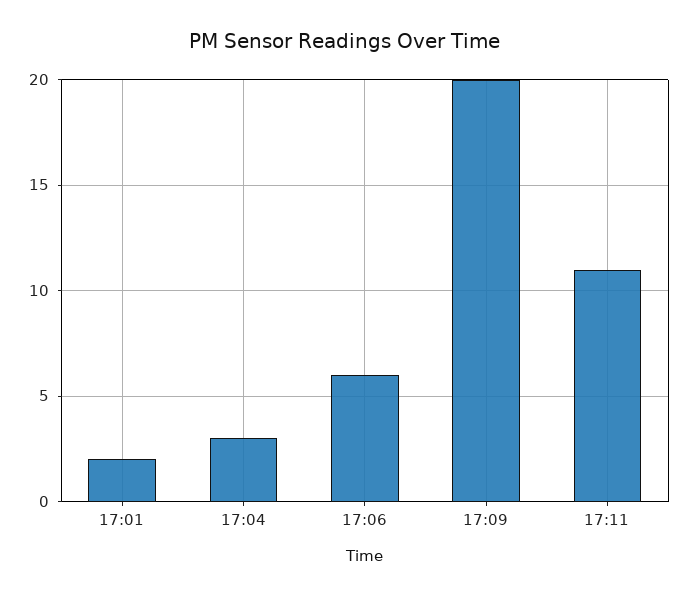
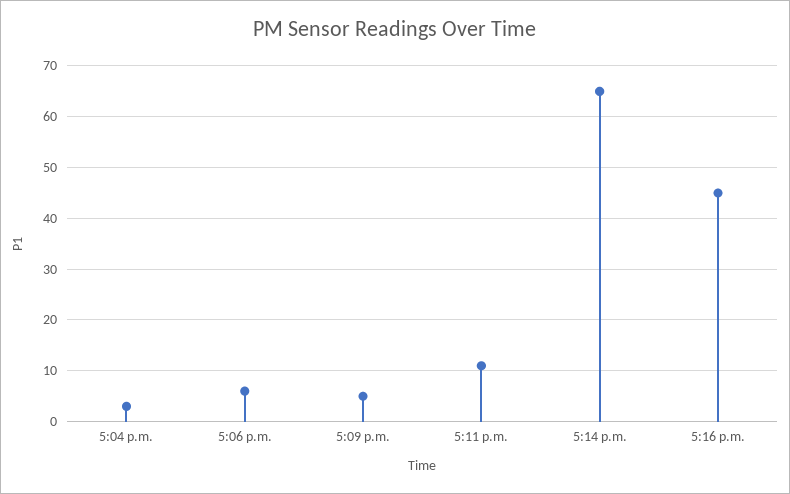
17:01: 2 -> none
17:09: 20 -> 5
5:14 p.m.: none -> 65
5:16 p.m.: none -> 45

